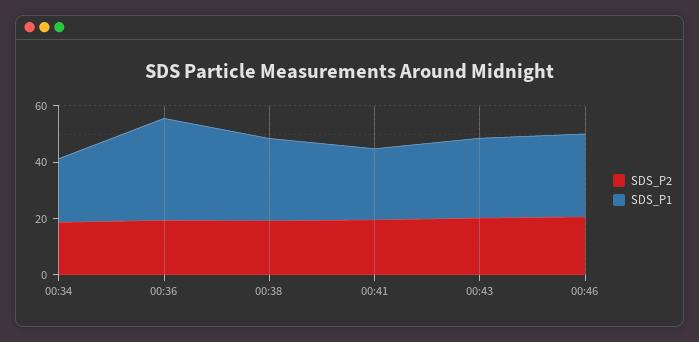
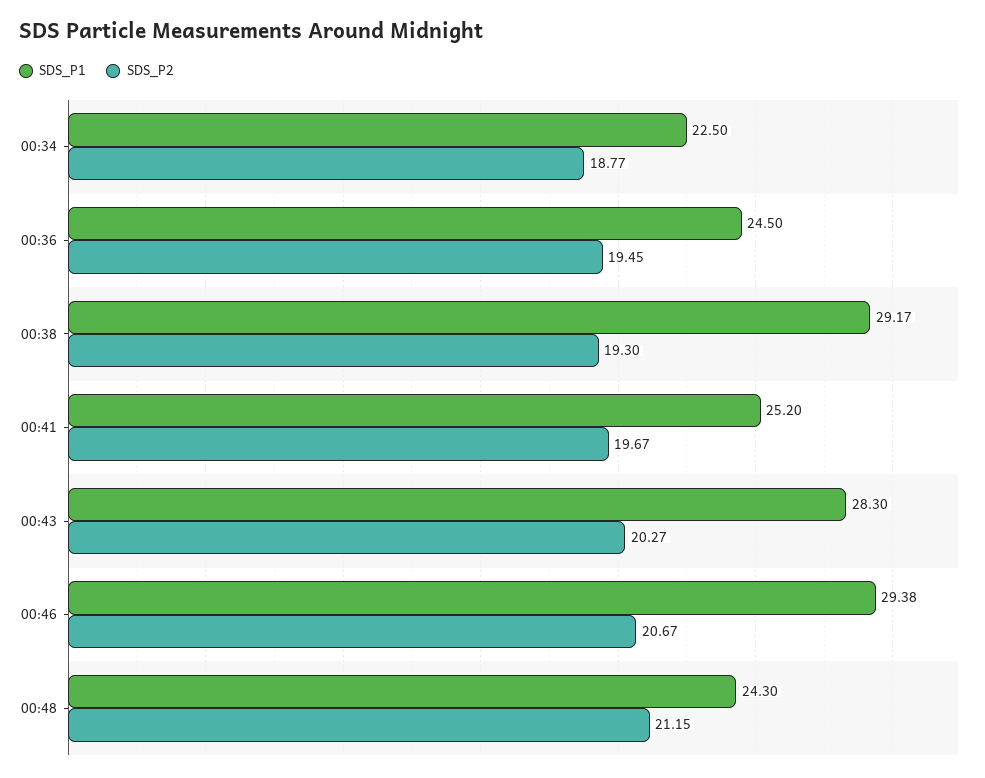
SDS_P1, 00:36: 35 -> 24.5
SDS_P1, 00:48: none -> 24.3
SDS_P2, 00:48: none -> 21.15

